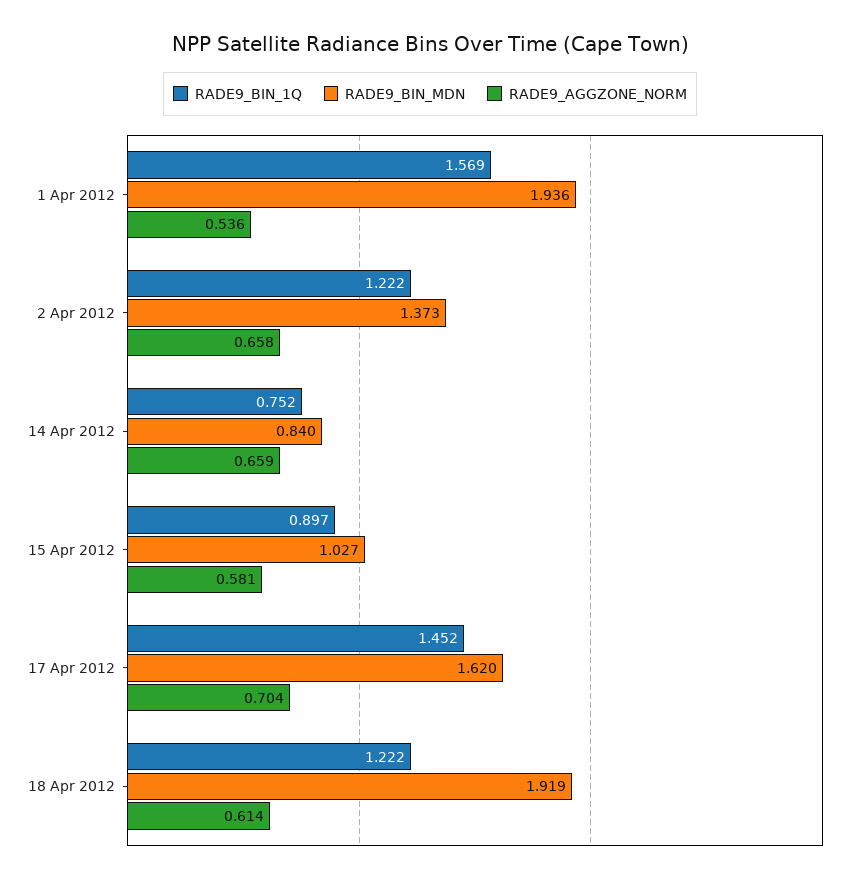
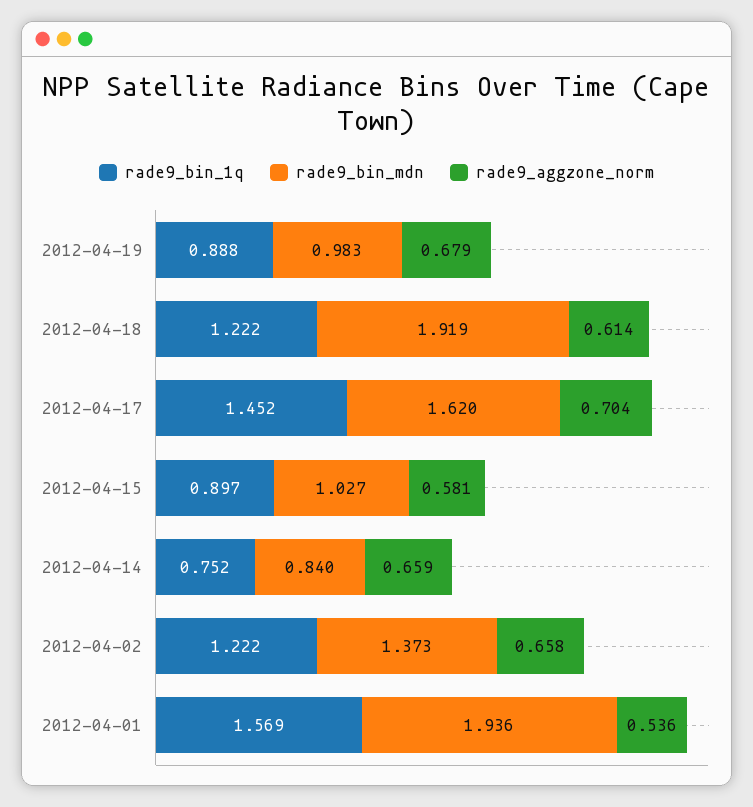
RADE9_BIN_1Q, 2012-04-19: none -> 0.888
RADE9_BIN_MDN, 2012-04-19: none -> 0.983
RADE9_AGGZONE_NORM, 2012-04-19: none -> 0.679

